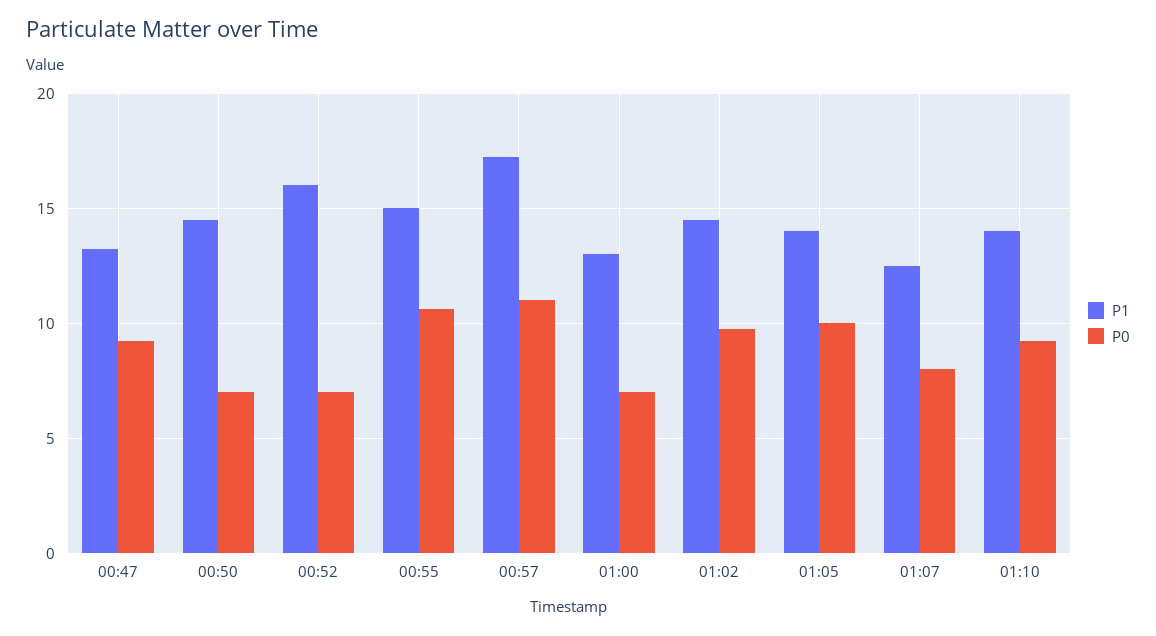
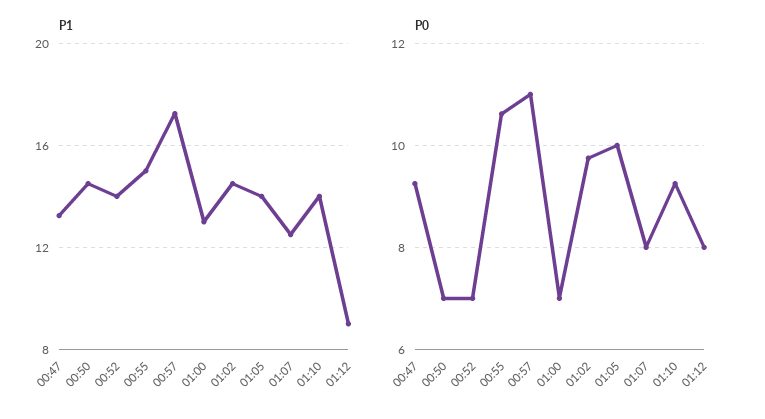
P1, 00:52: 16 -> 14
P1, 01:12: none -> 9
P0, 01:12: none -> 8

